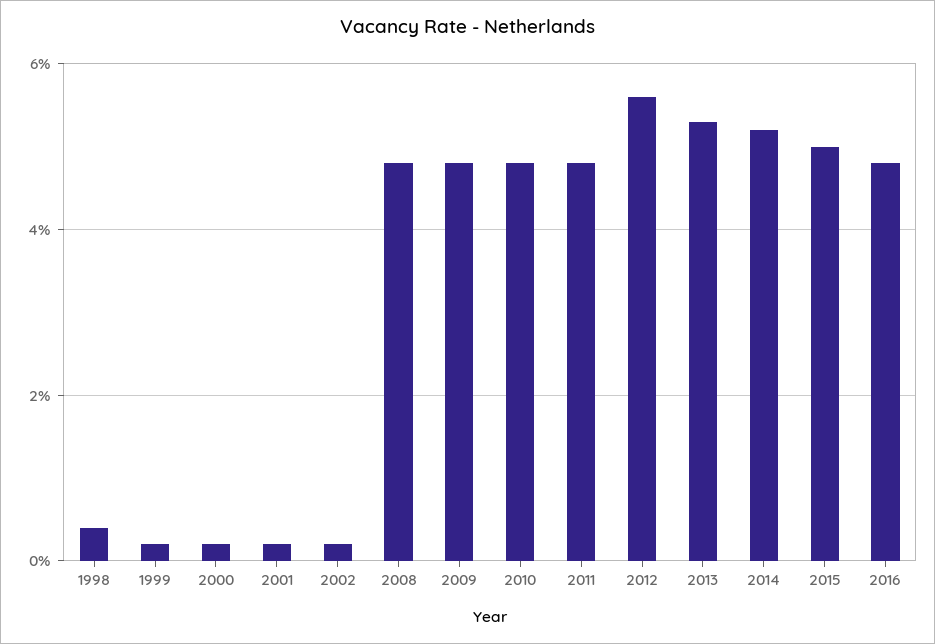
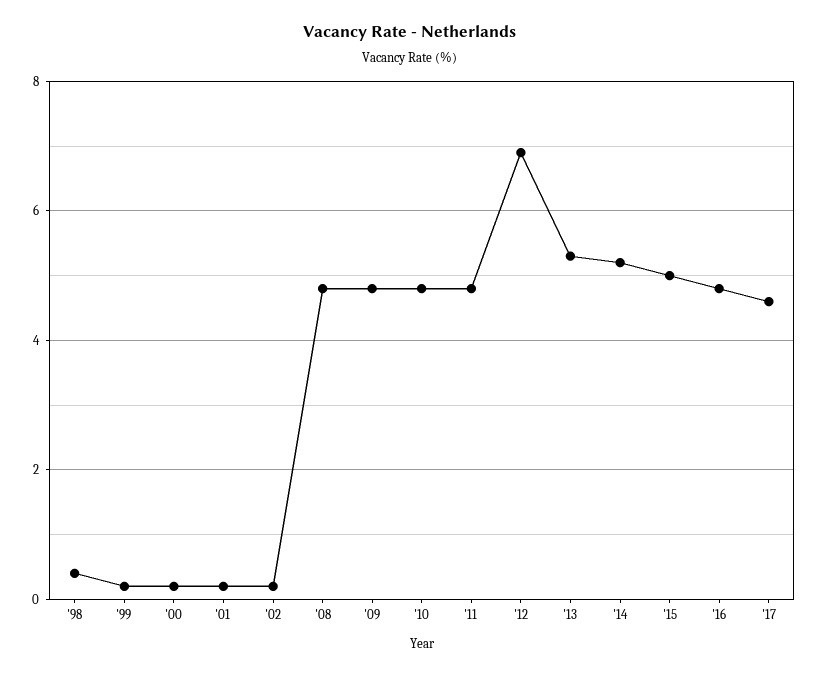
2012: 5.5 -> 7
'17: none -> 4.5

